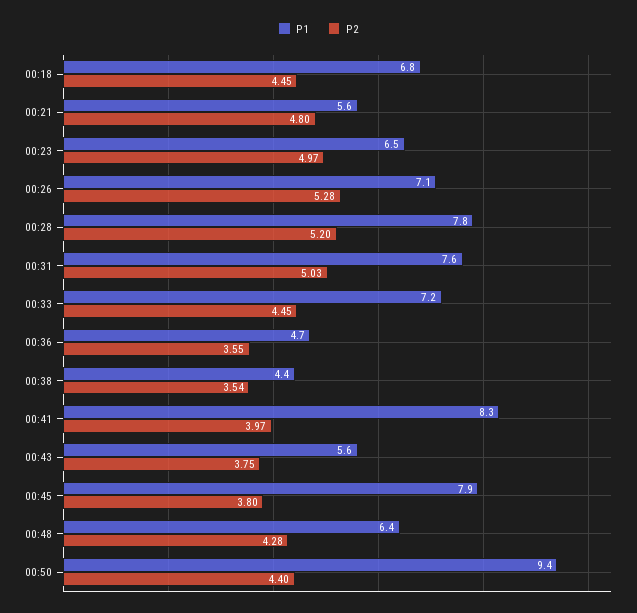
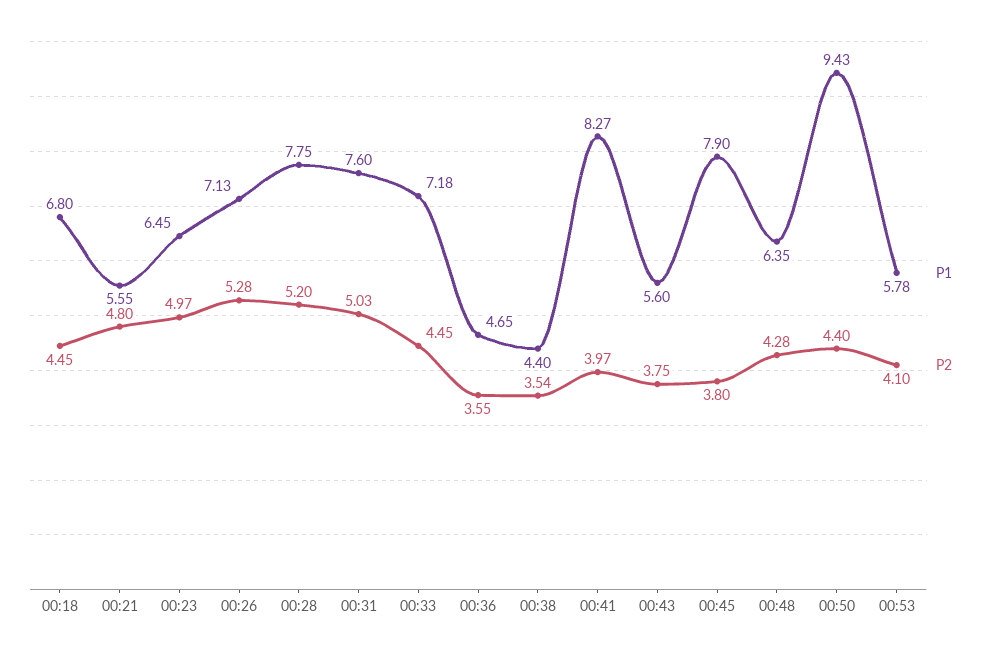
P1, 00:53: none -> 5.78
P2, 00:53: none -> 4.1

